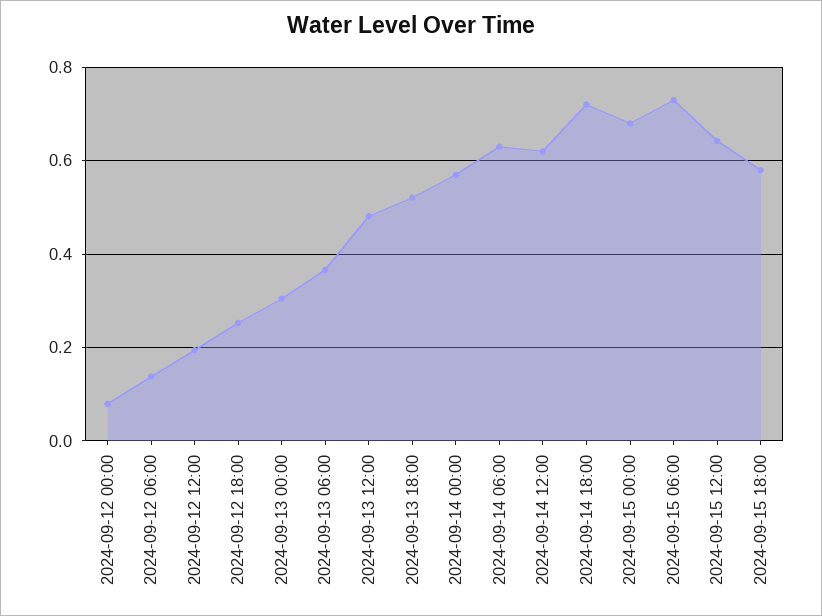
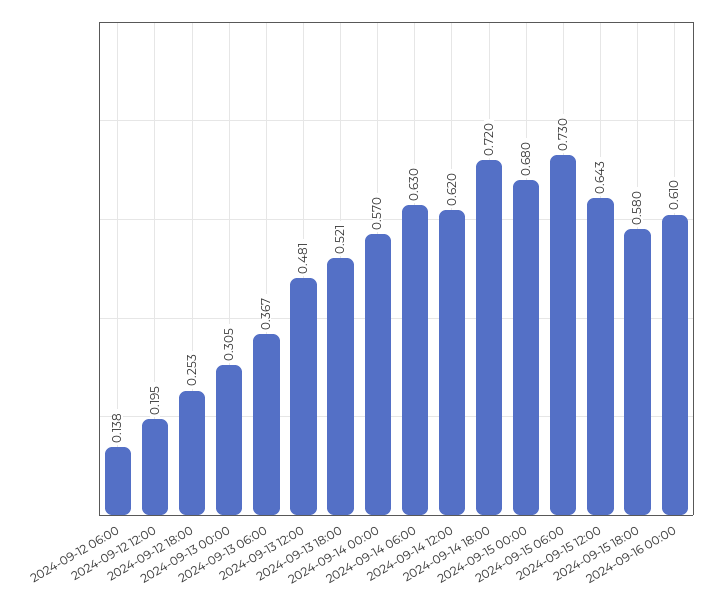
2024-09-12 00:00: 0.08 -> none
2024-09-16 00:00: none -> 0.61

